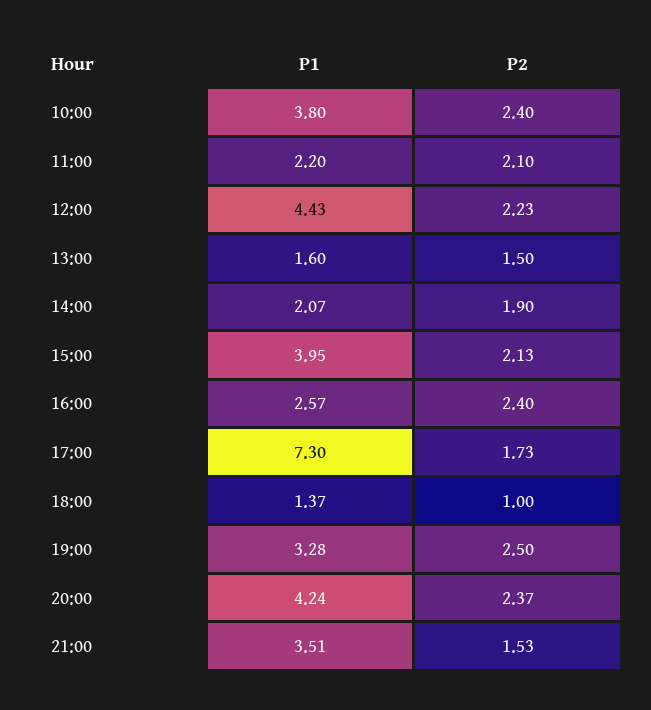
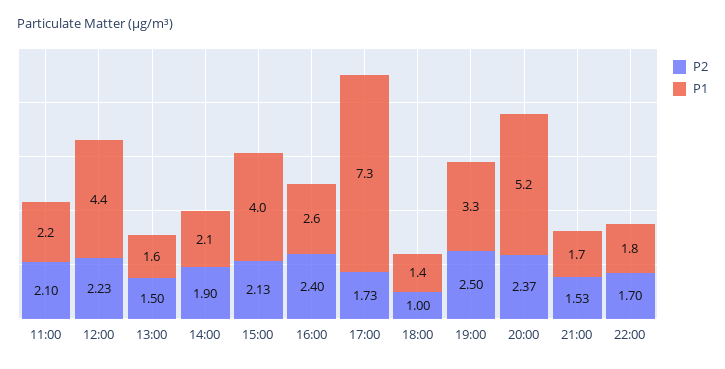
P1, 10:00: 3.8 -> none
P2, 10:00: 2.4 -> none
P1, 20:00: 4.24 -> 5.2
P1, 21:00: 3.51 -> 1.7
P2, 22:00: none -> 1.7
P1, 22:00: none -> 1.8

